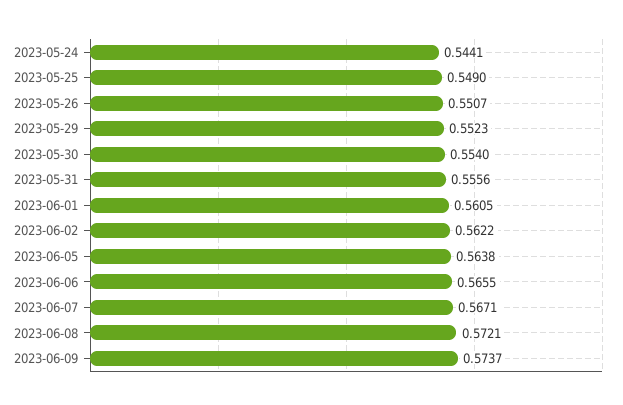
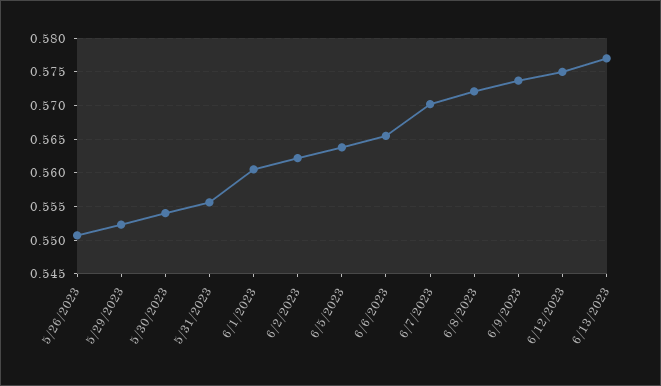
2023-05-24: 0.5441 -> none
2023-05-25: 0.549 -> none
2023-06-07: 0.5671 -> 0.57
6/12/2023: none -> 0.575
6/13/2023: none -> 0.577

